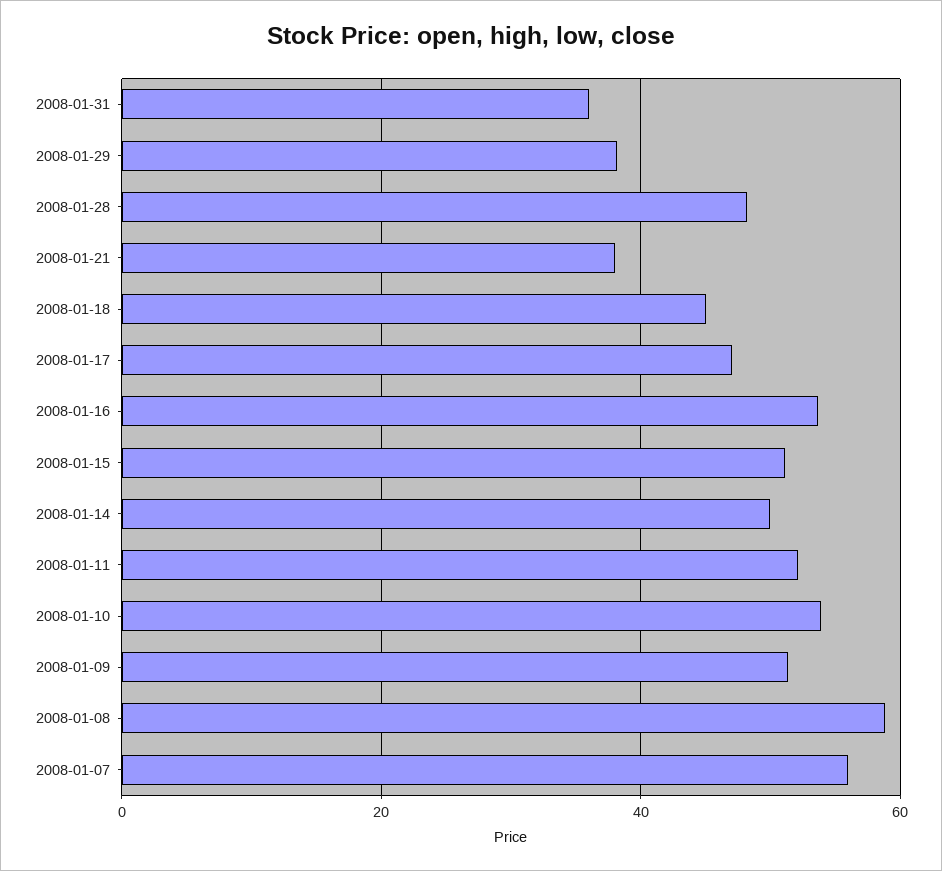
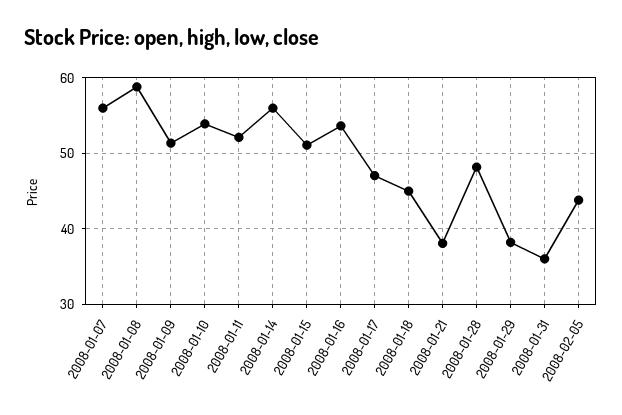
2008-01-14: 50 -> 56
2008-02-05: none -> 44

